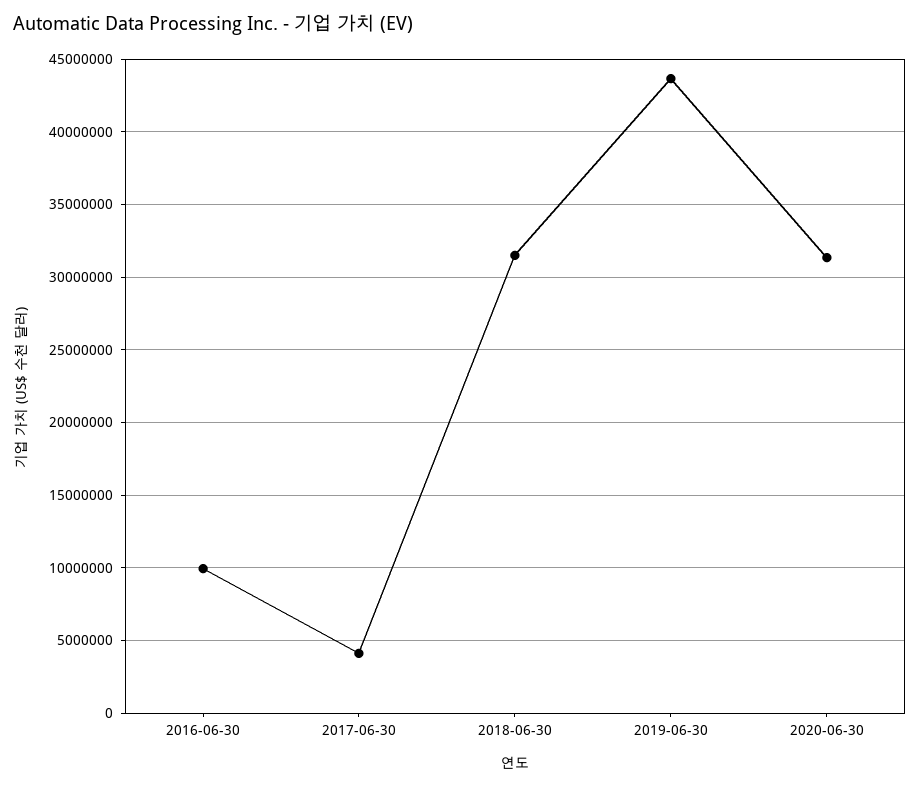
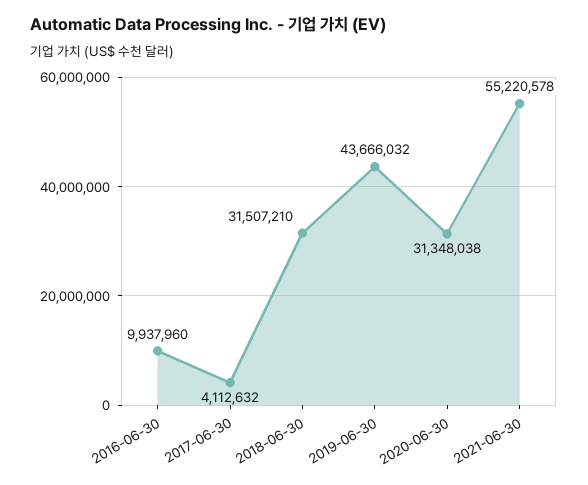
2021-06-30: none -> 55220578

